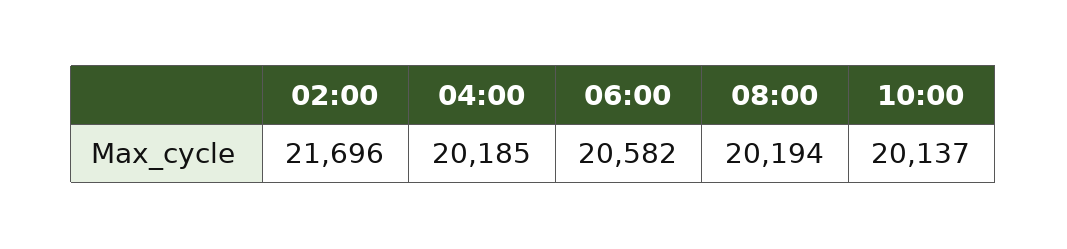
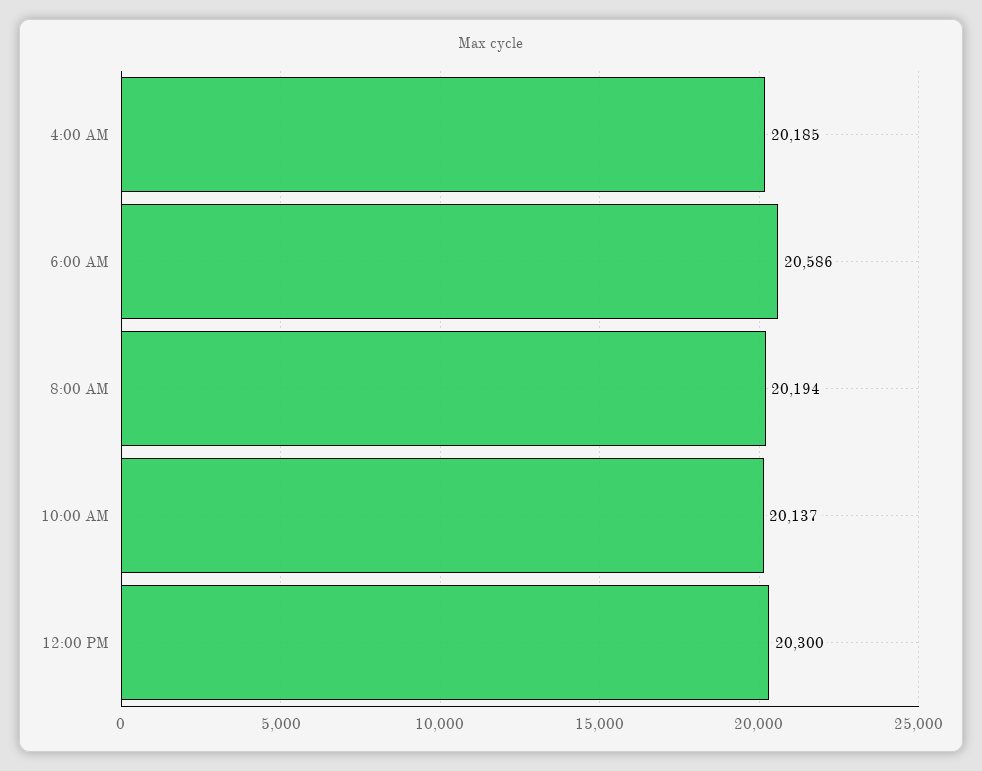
02:00: 21696 -> none
06:00: 20582 -> 20586
12:00 PM: none -> 20300

